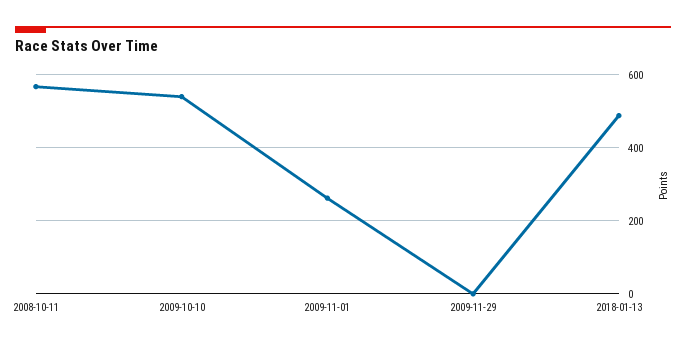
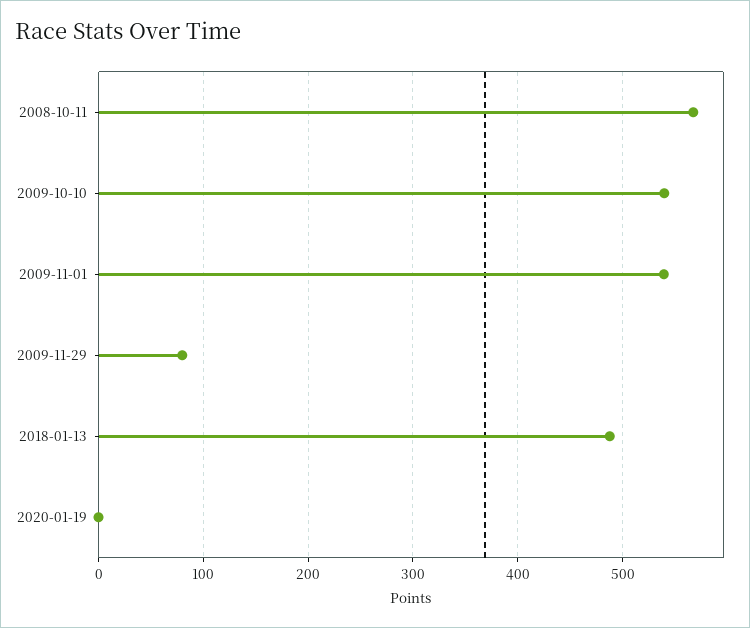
2009-11-01: 260 -> 540
2009-11-29: 0 -> 80
2020-01-19: none -> 0

